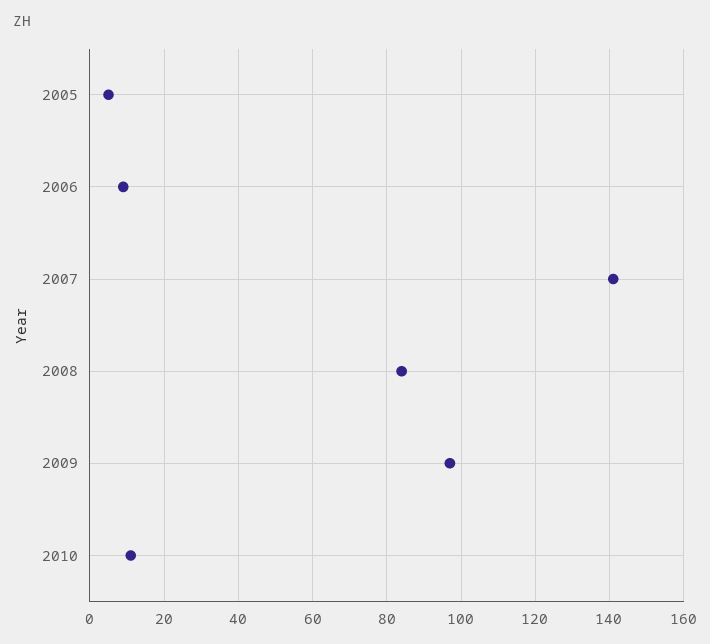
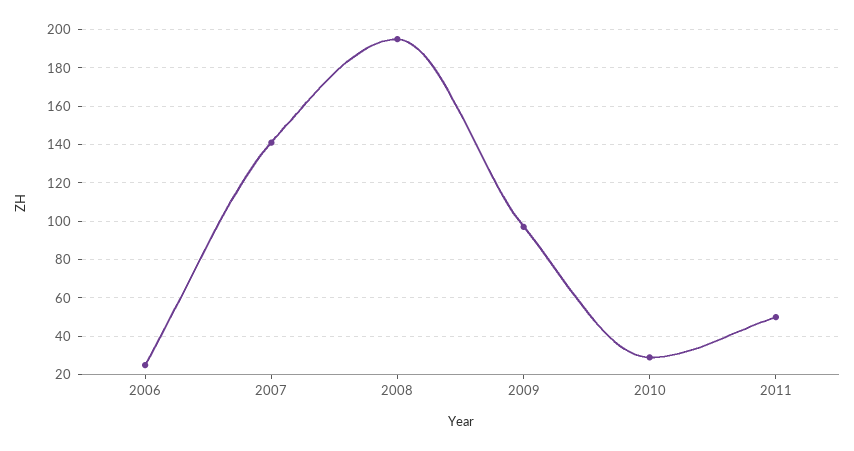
2005: 5 -> none
2006: 10 -> 25
2008: 85 -> 195
2010: 10 -> 30
2011: none -> 50

